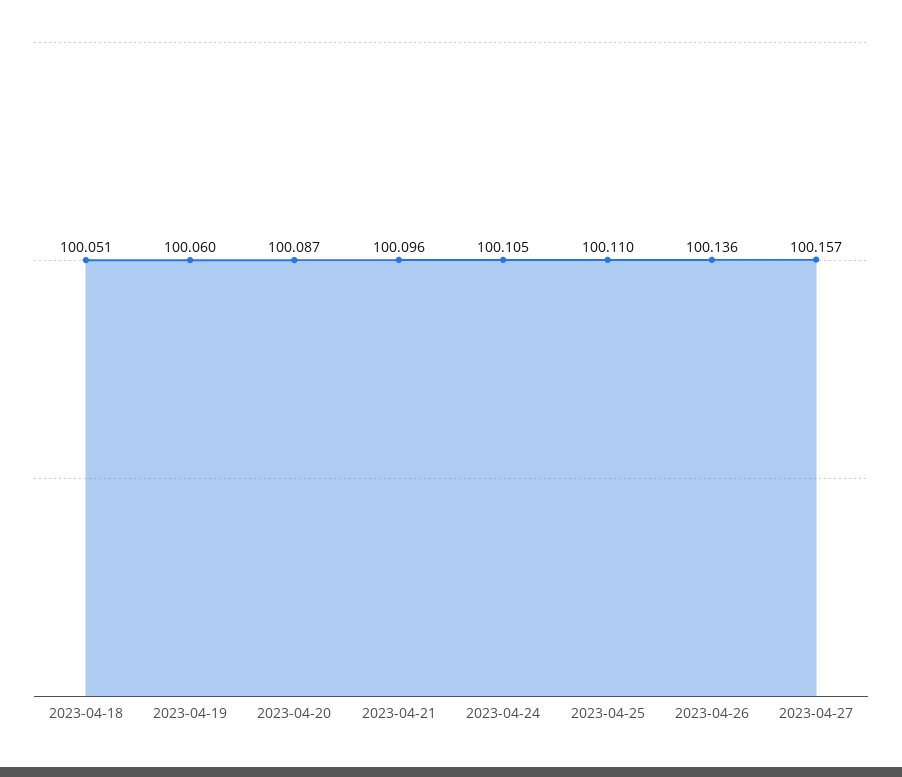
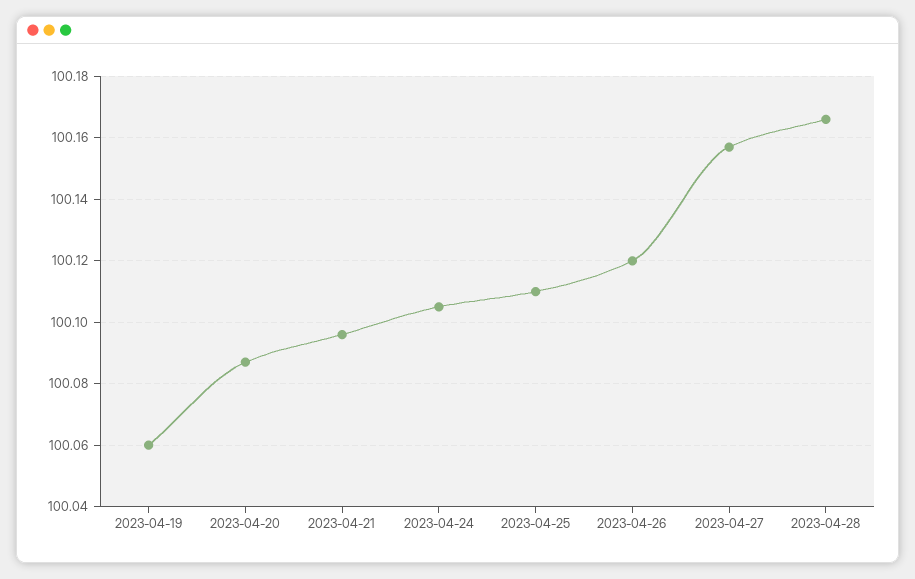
2023-04-18: 100.051 -> none
2023-04-26: 100.136 -> 100.12
2023-04-28: none -> 100.165

